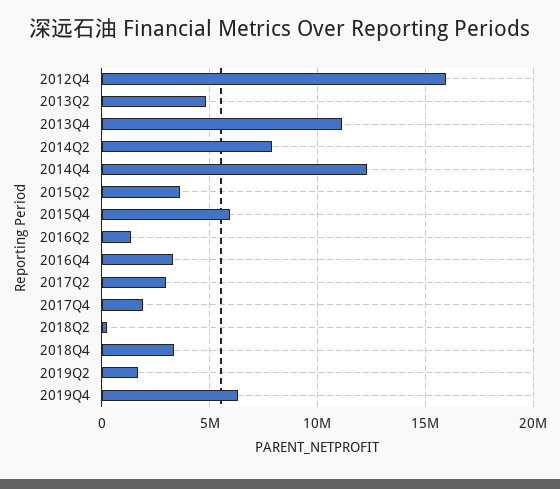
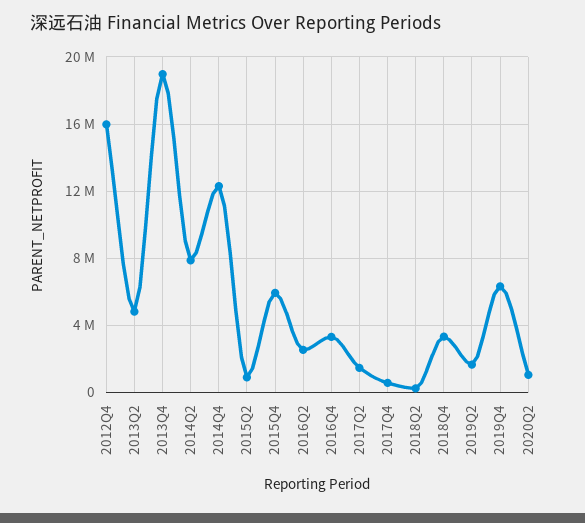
2013Q4: 11000000 -> 19000000
2015Q2: 3500000 -> 1000000
2016Q2: 1500000 -> 2500000
2017Q2: 3000000 -> 1500000
2017Q4: 2000000 -> 500000
2020Q2: none -> 1000000

